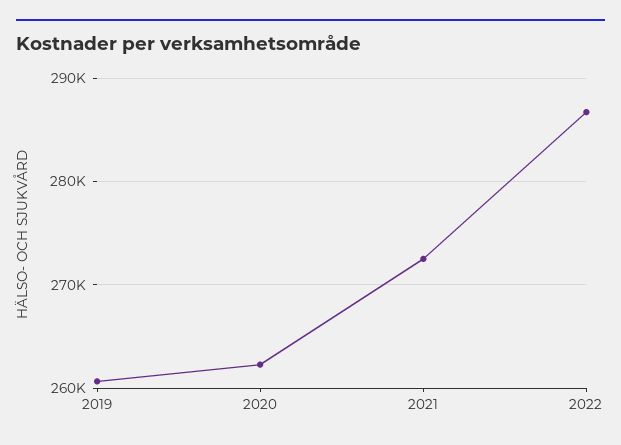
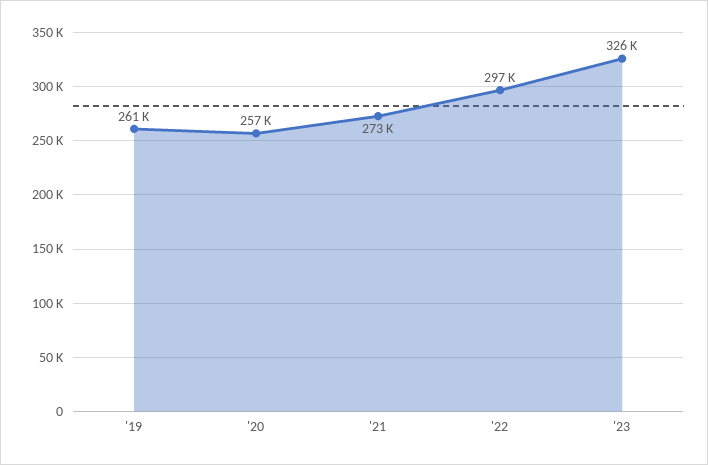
2020: 262000 -> 257000
2022: 287000 -> 297000
'23: none -> 326000

